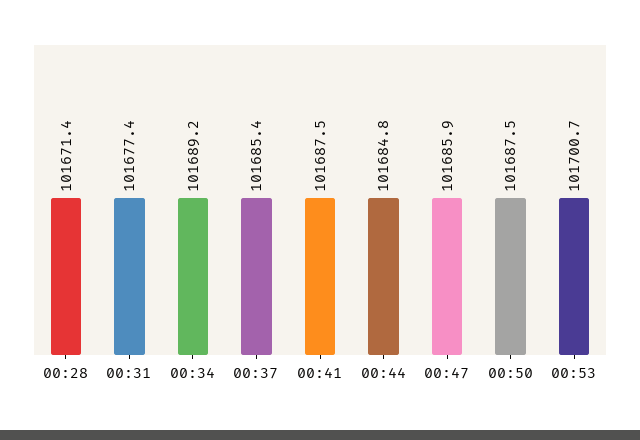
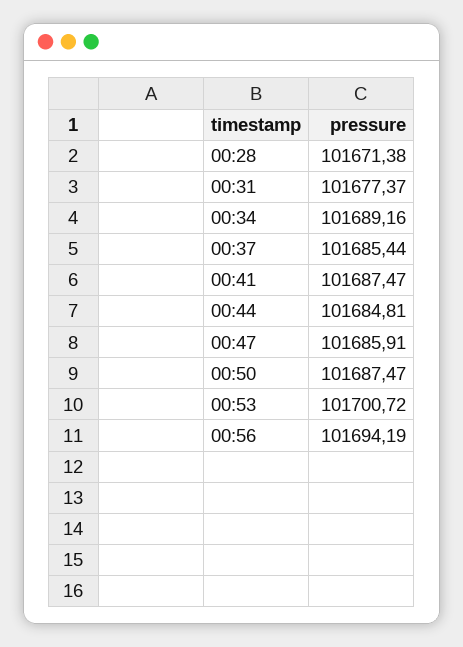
00:56: none -> 101694.19

